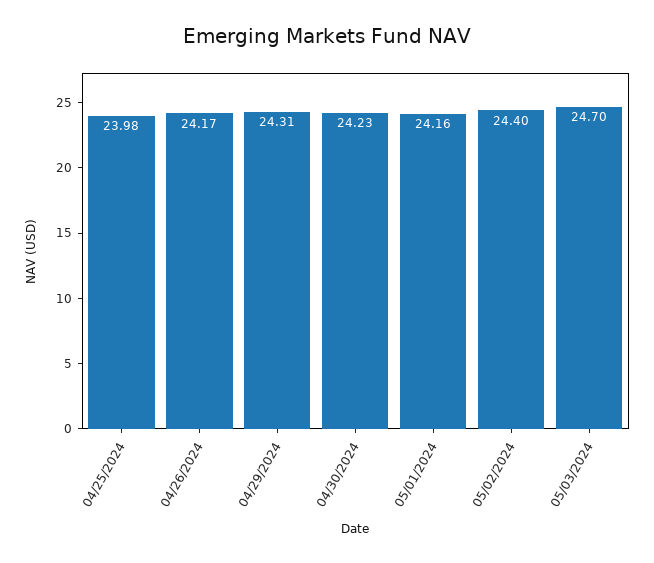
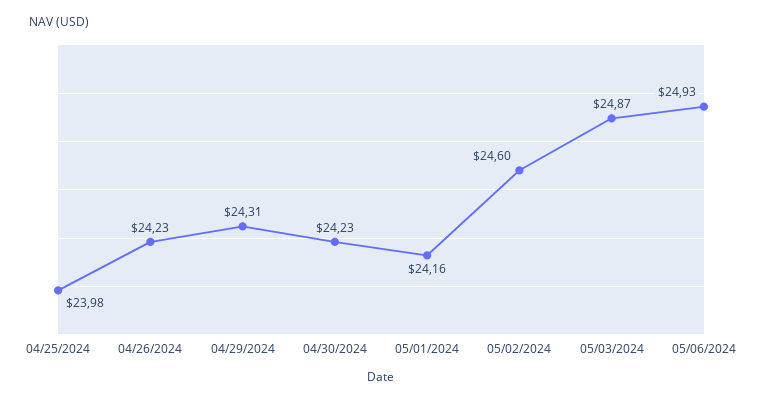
04/26/2024: 24.17 -> 24.23
05/02/2024: 24.4 -> 24.6
05/03/2024: 24.7 -> 24.87
05/06/2024: none -> 24.93

